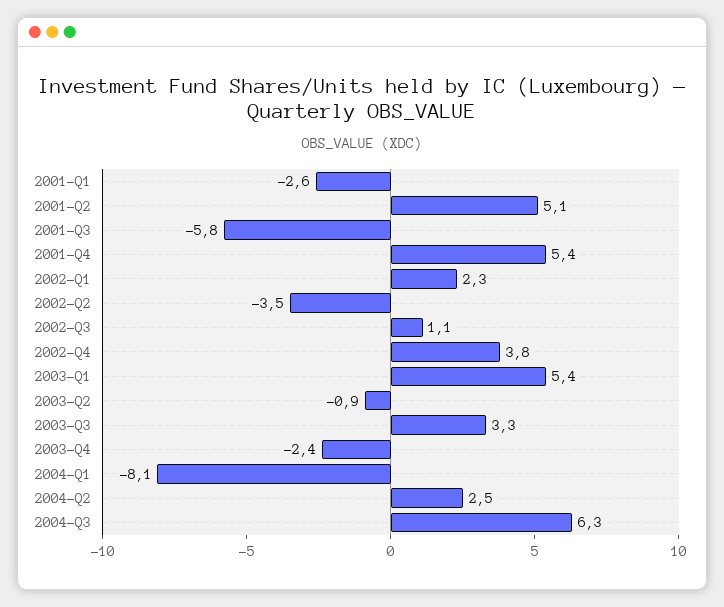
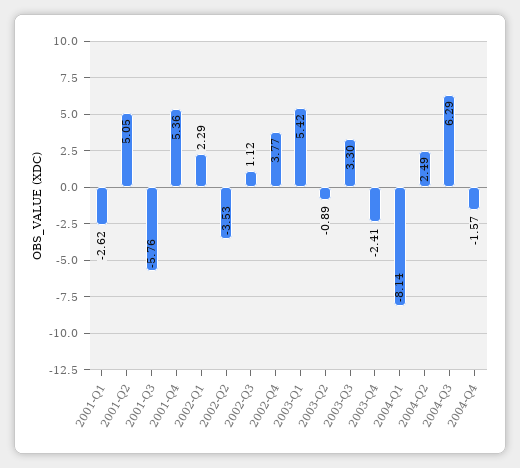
2004-Q4: none -> -1.57

